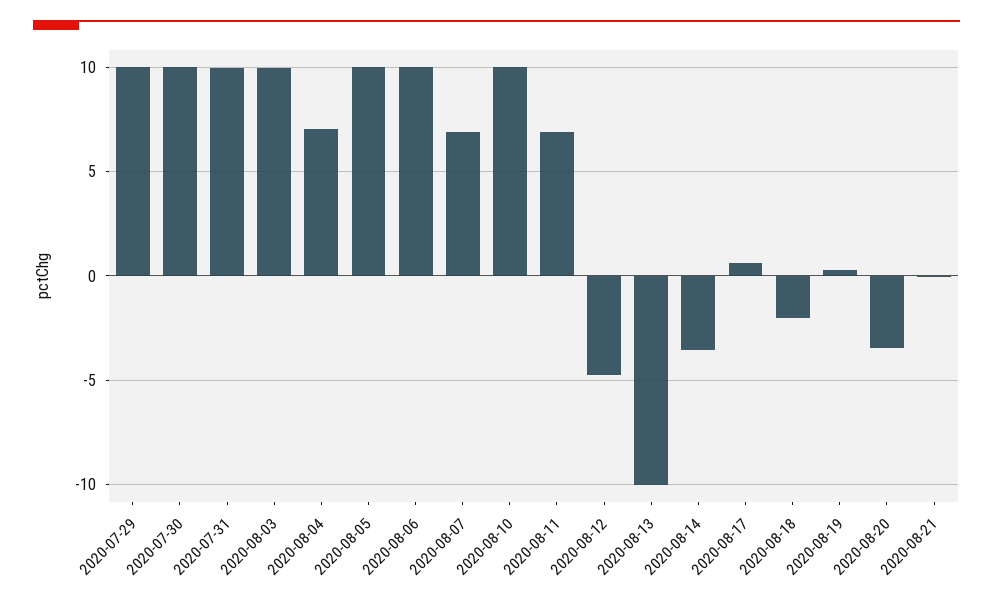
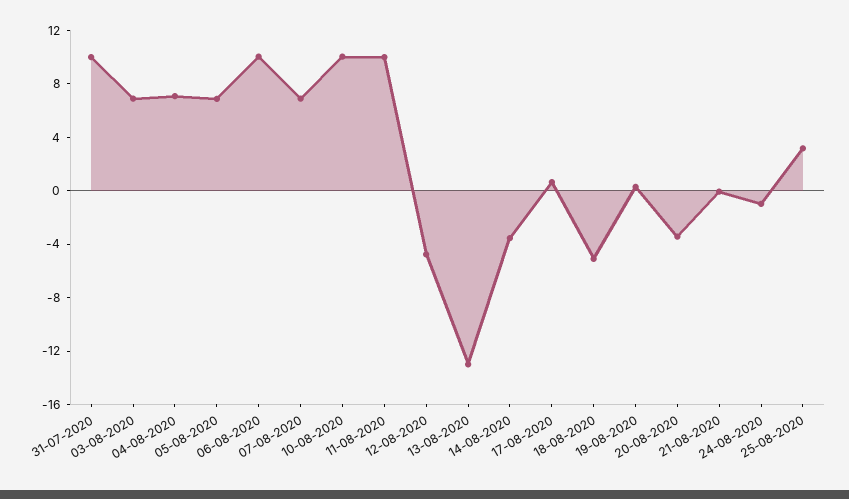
2020-07-29: 10 -> none
2020-07-30: 10 -> none
2020-08-03: 10 -> 7
2020-08-05: 10 -> 7
2020-08-11: 7 -> 10
2020-08-13: -10 -> -13
2020-08-18: -2 -> -5
24-08-2020: none -> -1
25-08-2020: none -> 3

